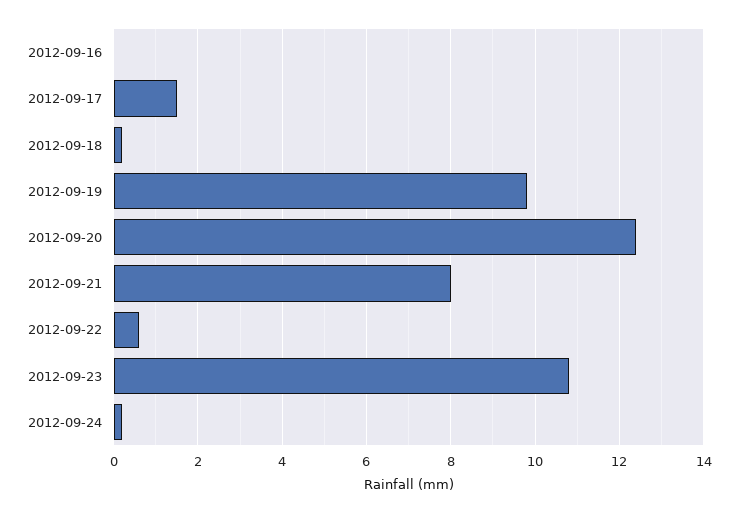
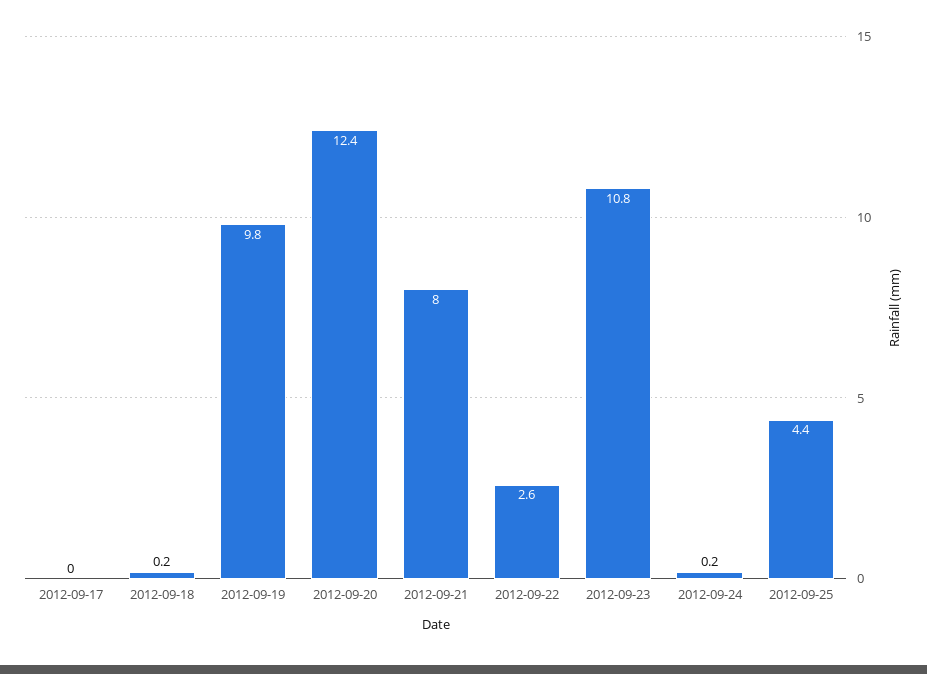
2012-09-16: 0 -> none
2012-09-17: 1.5 -> 0
2012-09-22: 0.5 -> 2.6
2012-09-25: none -> 4.4

